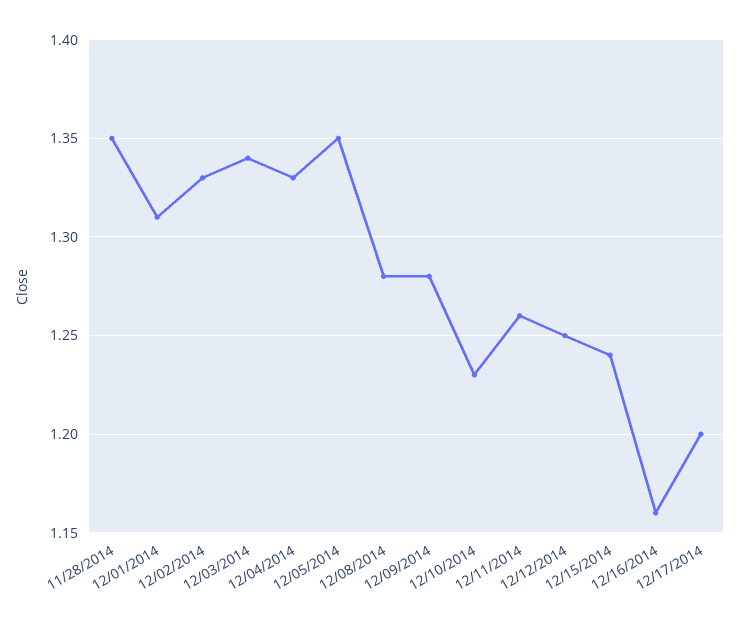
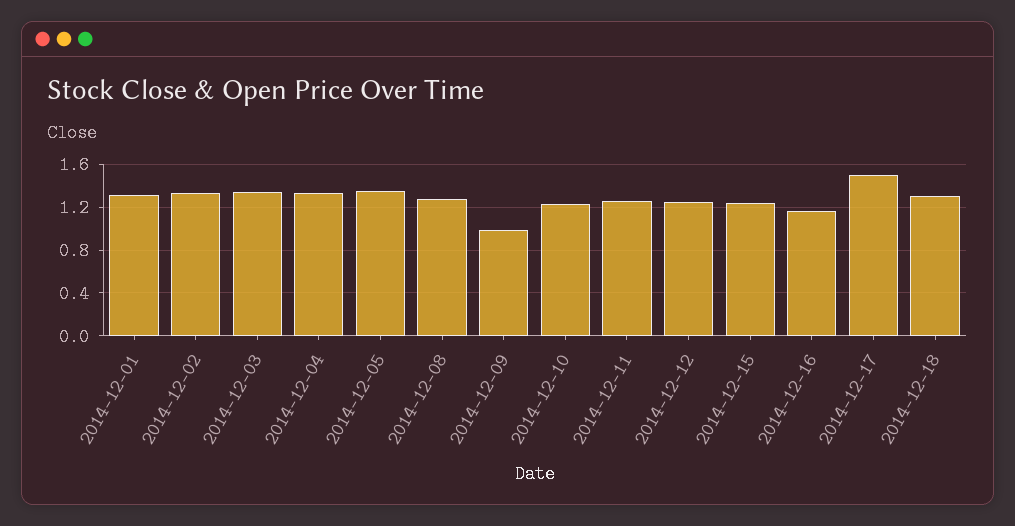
11/28/2014: 1.35 -> none
12/09/2014: 1.28 -> 1
12/17/2014: 1.2 -> 1.5
2014-12-18: none -> 1.3

